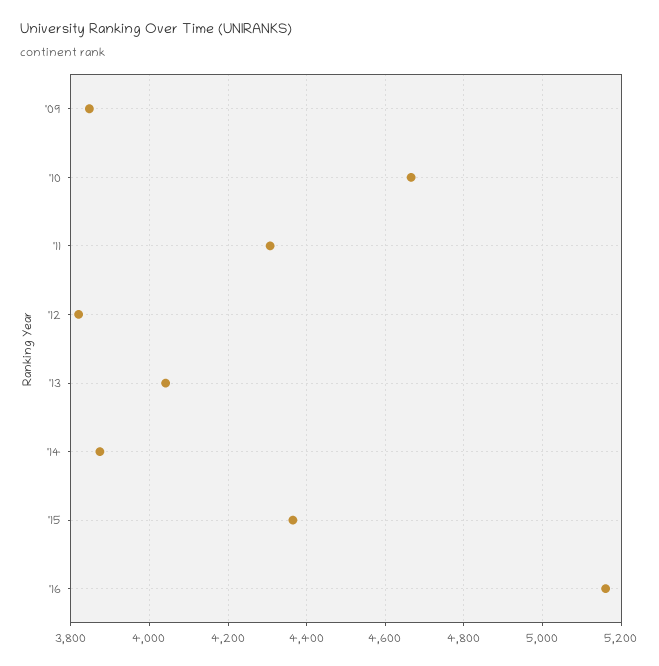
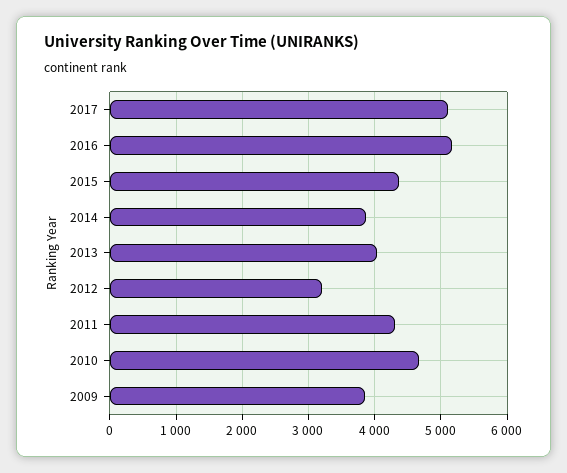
'12: 3820 -> 3200
2017: none -> 5100

